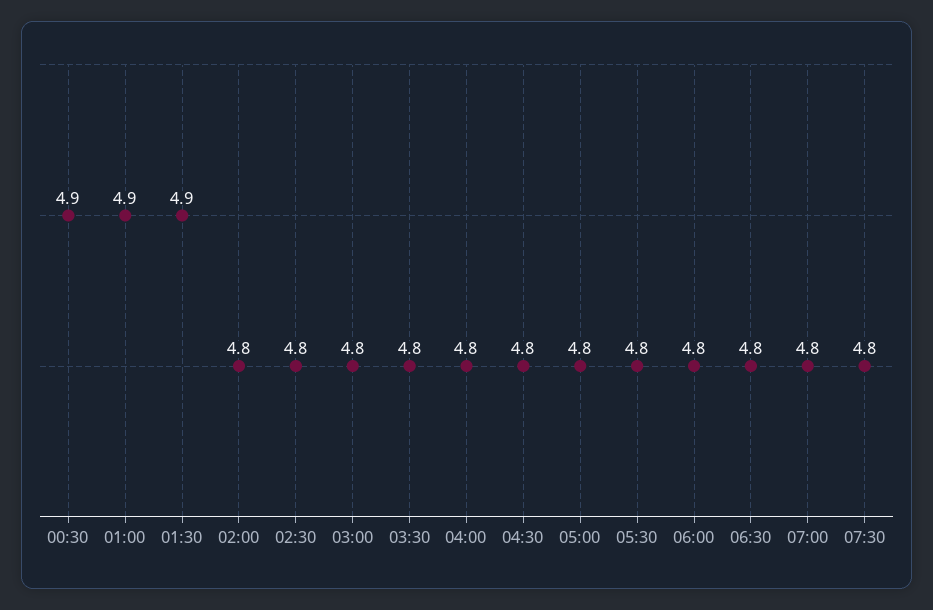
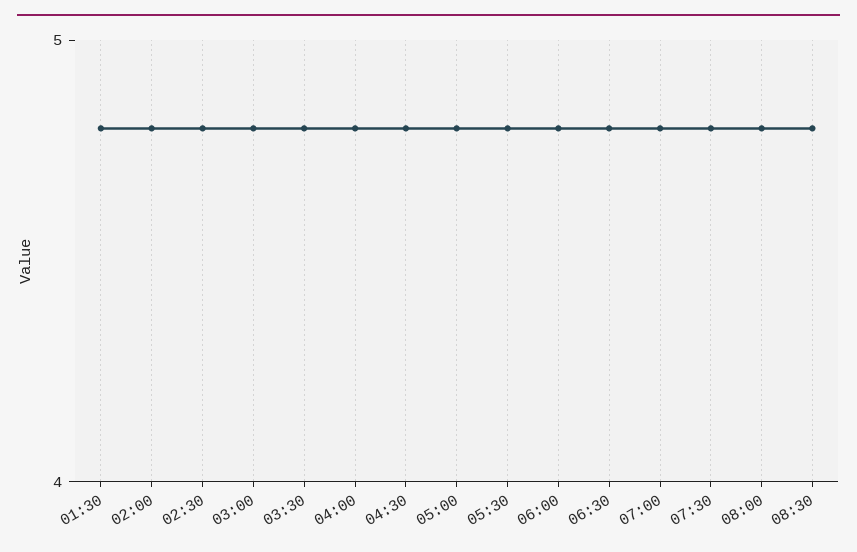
00:30: 4.9 -> none
01:00: 4.9 -> none
01:30: 4.9 -> 4.8
08:00: none -> 4.8
08:30: none -> 4.8

